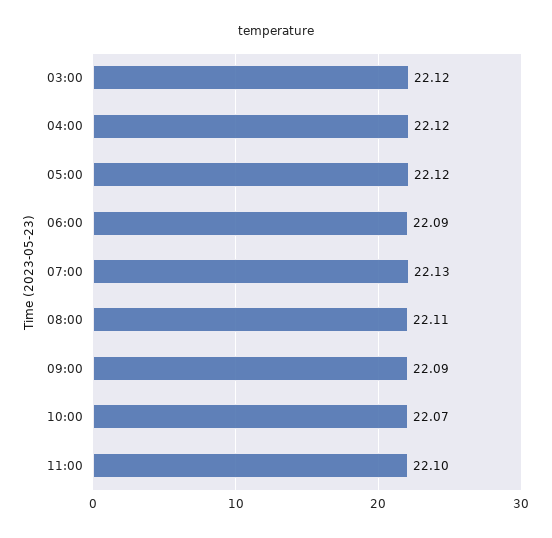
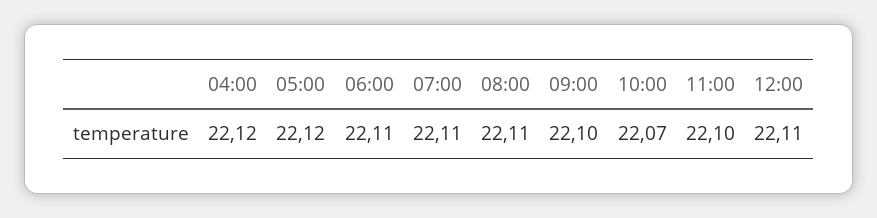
03:00: 22.12 -> none
06:00: 22.09 -> 22.11
07:00: 22.13 -> 22.11
09:00: 22.09 -> 22.1
12:00: none -> 22.11

